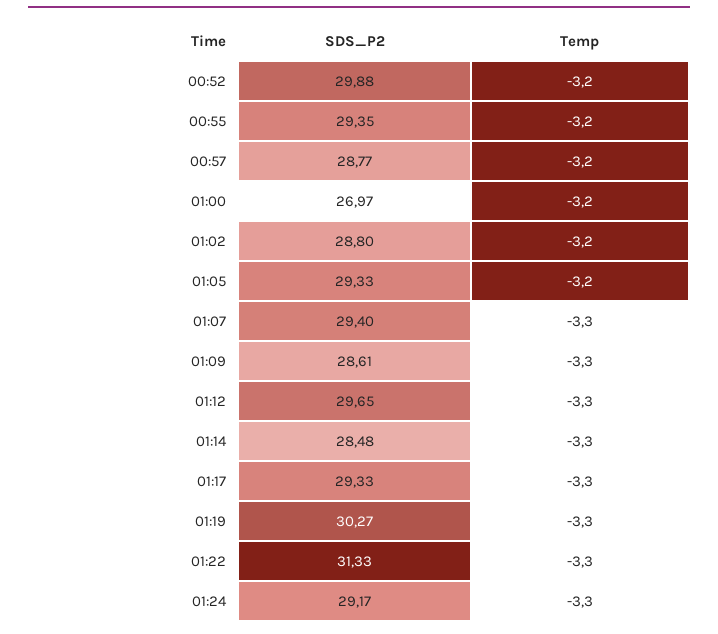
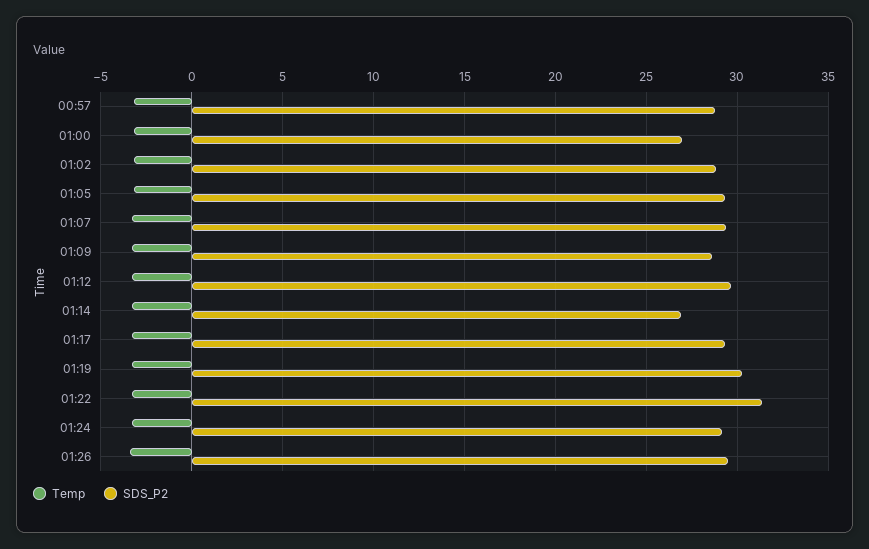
SDS_P2, 00:52: 29.88 -> none
Temp, 00:52: -3.2 -> none
SDS_P2, 00:55: 29.35 -> none
Temp, 00:55: -3.2 -> none
SDS_P2, 01:14: 28.48 -> 27
Temp, 01:26: none -> -3.5
SDS_P2, 01:26: none -> 29.5

